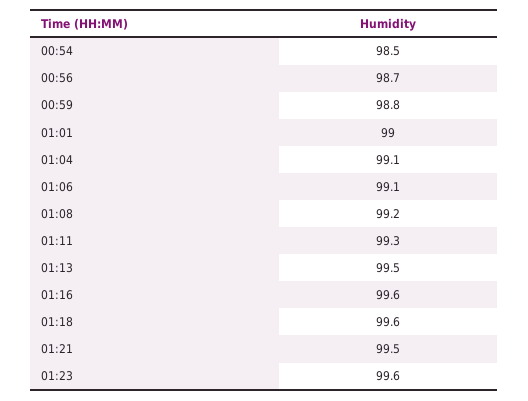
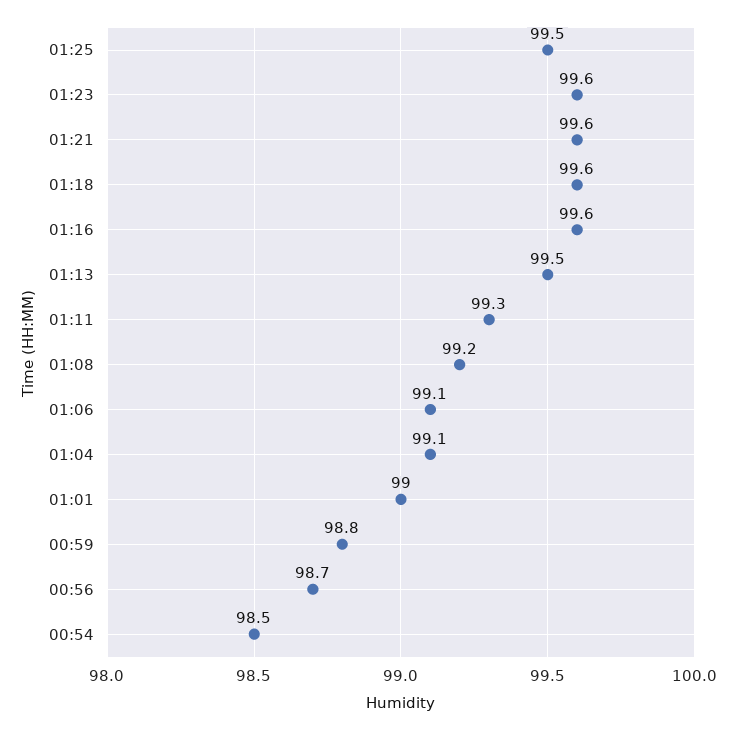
01:21: 99.5 -> 99.6
01:25: none -> 99.5

